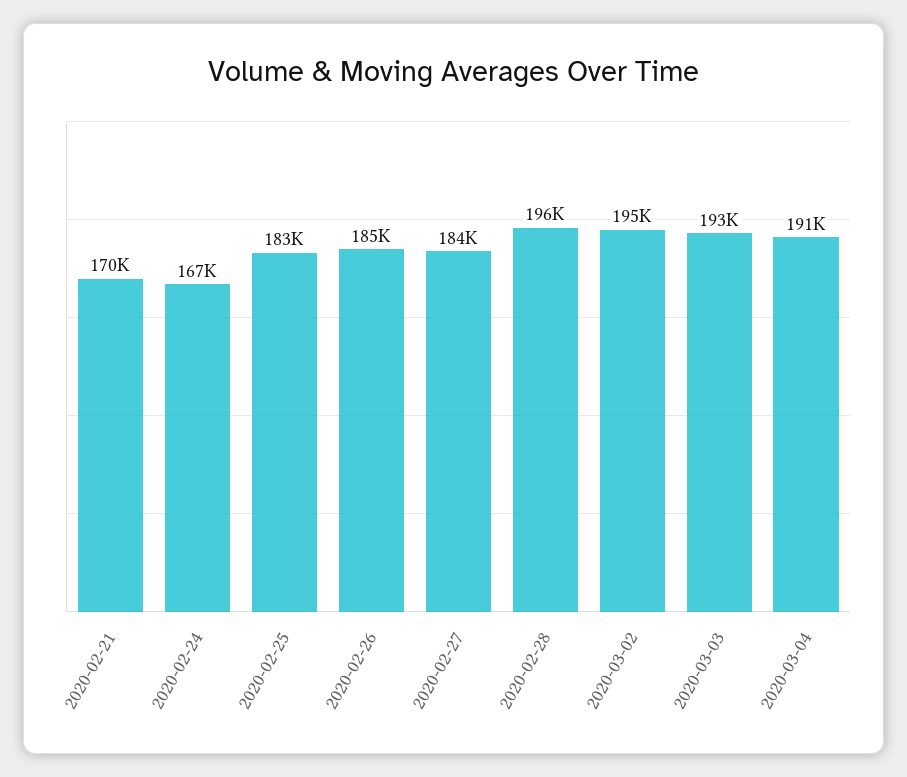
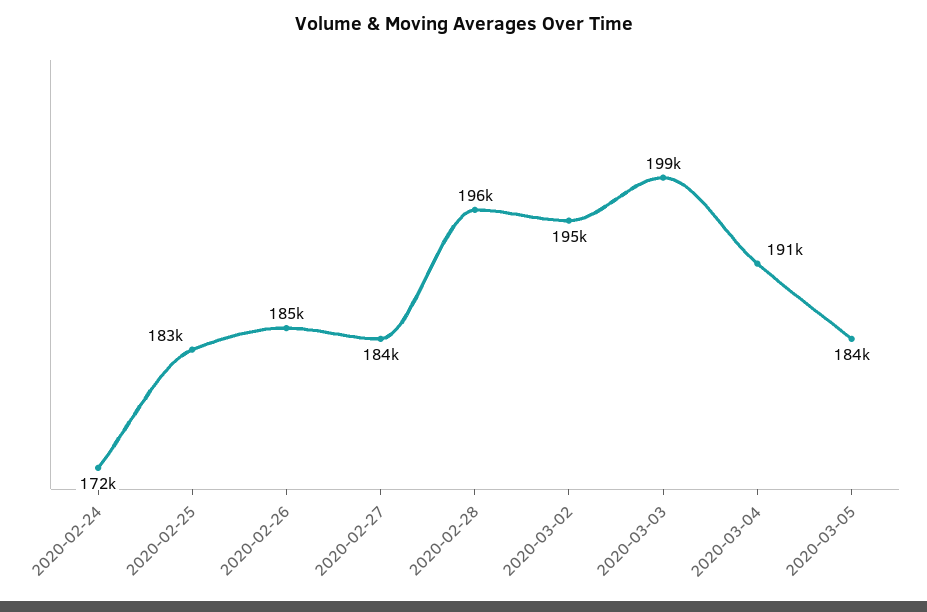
2020-02-21: 170000 -> none
2020-02-24: 167000 -> 172000
2020-03-03: 193000 -> 199000
2020-03-05: none -> 184000

